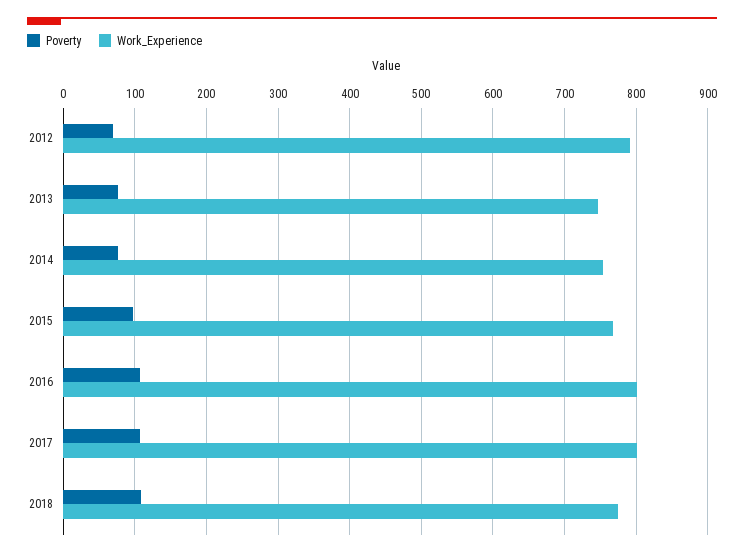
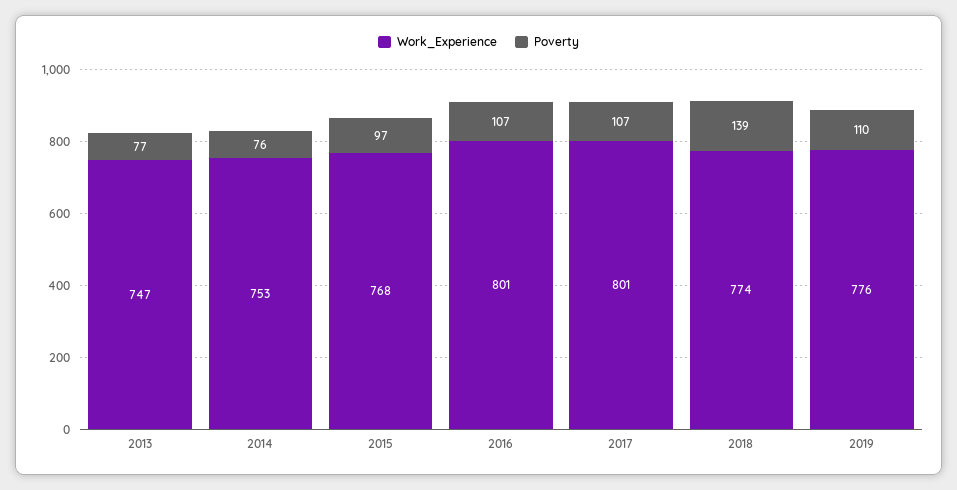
Poverty, 2012: 70 -> none
Work_Experience, 2012: 790 -> none
Poverty, 2018: 110 -> 139
Work_Experience, 2019: none -> 776
Poverty, 2019: none -> 110

